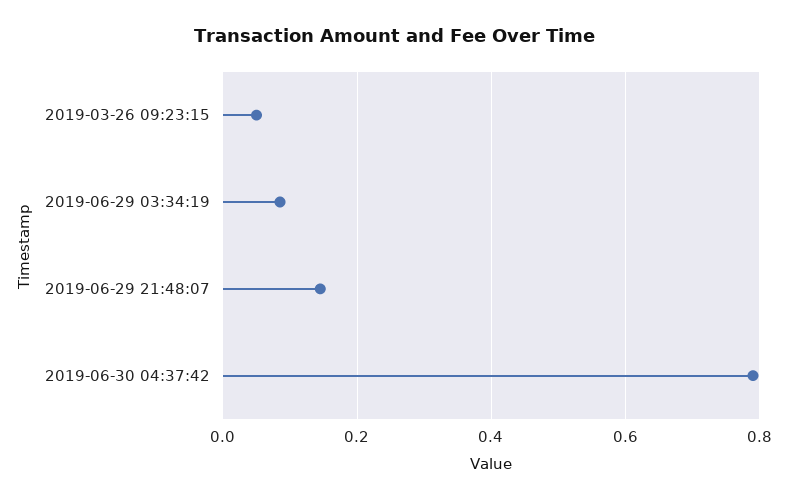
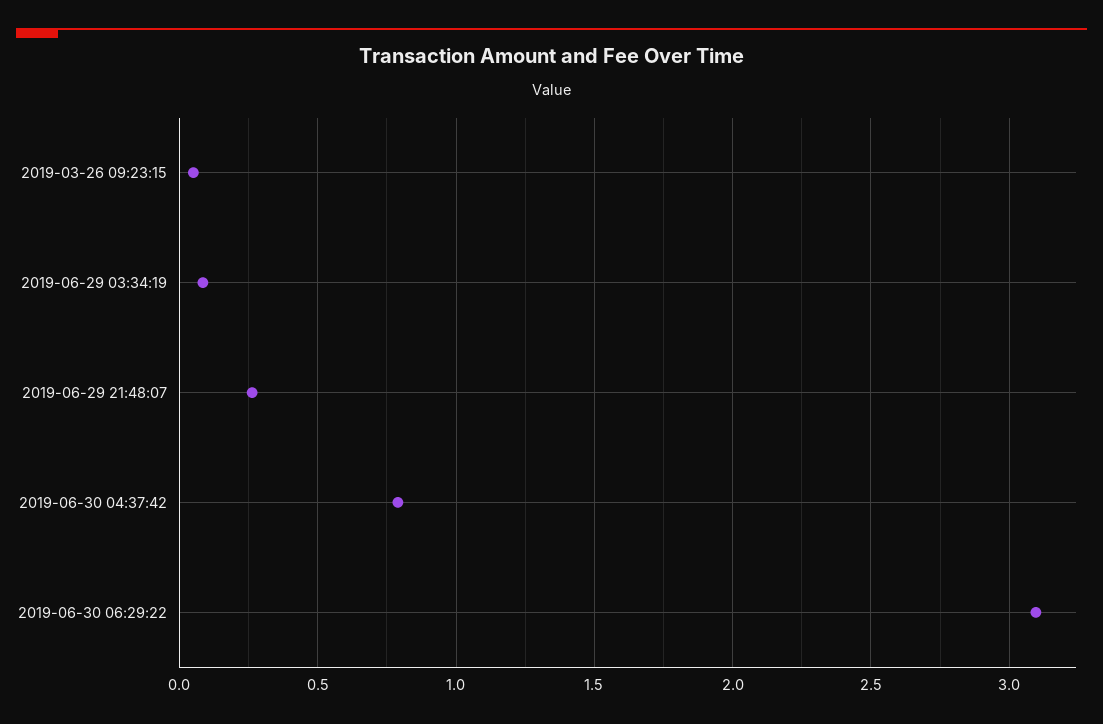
2019-06-29 21:48:07: 0.14 -> 0.25
2019-06-30 06:29:22: none -> 3.1

